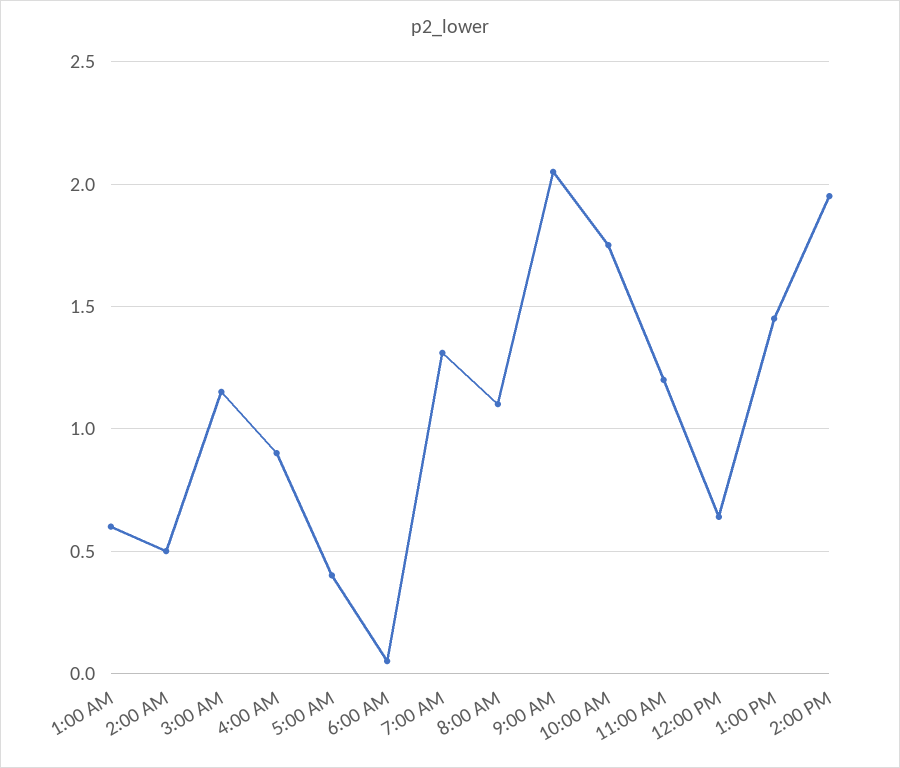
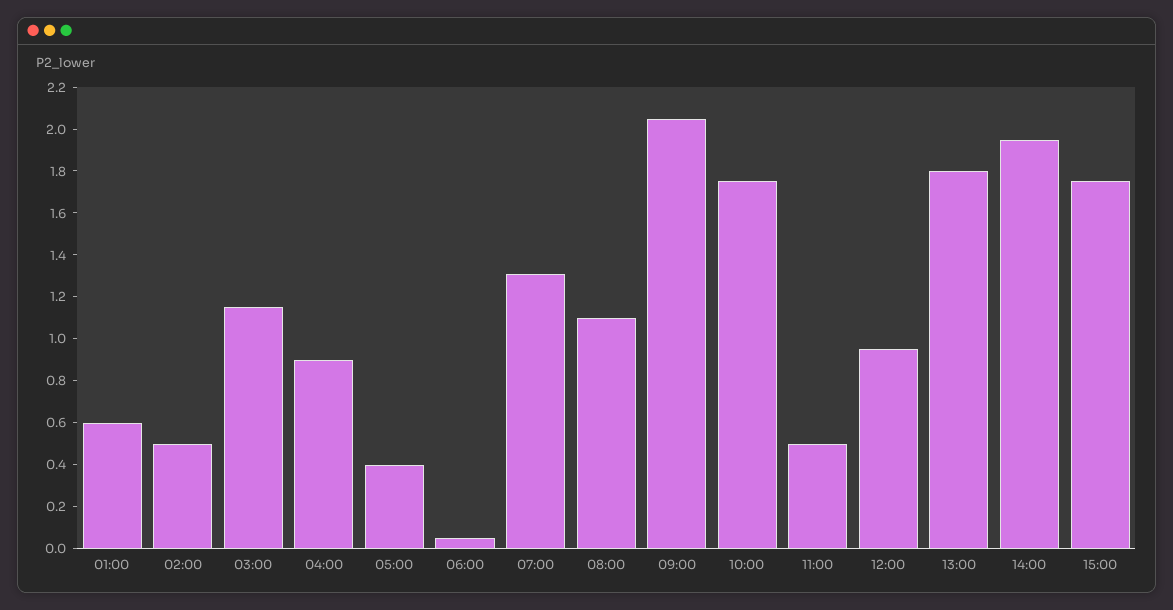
11:00 AM: 1.2 -> 0.5
12:00 PM: 0.65 -> 0.95
1:00 PM: 1.45 -> 1.8
15:00: none -> 1.75

